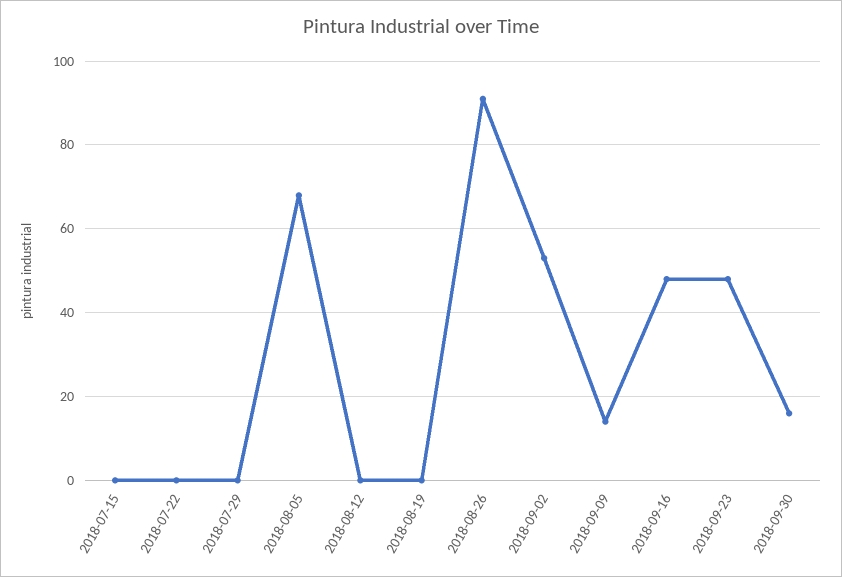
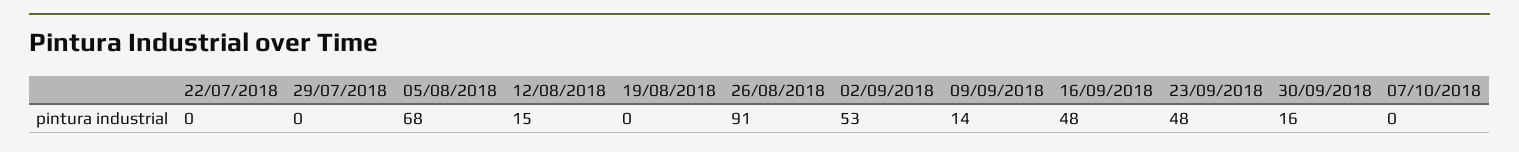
2018-07-15: 0 -> none
2018-08-12: 0 -> 15
07/10/2018: none -> 0

